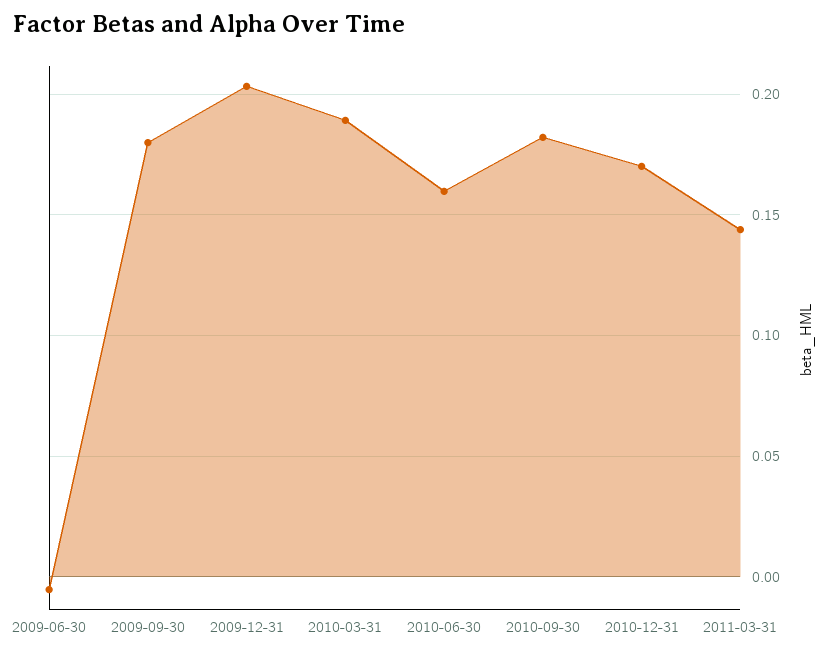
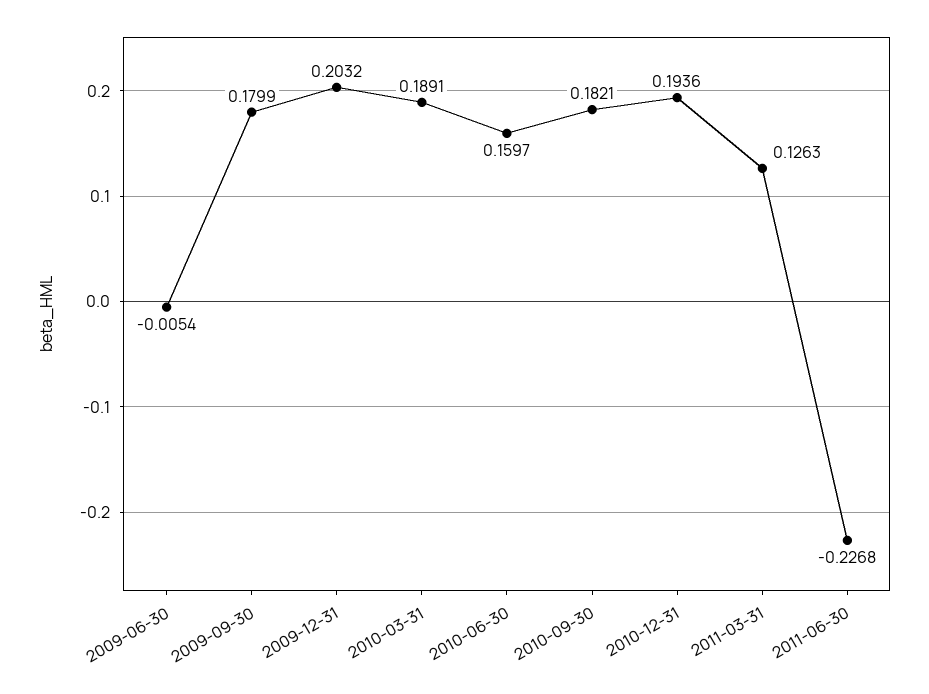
2010-12-31: 0.17 -> 0.1936
2011-03-31: 0.145 -> 0.1263
2011-06-30: none -> -0.2268

